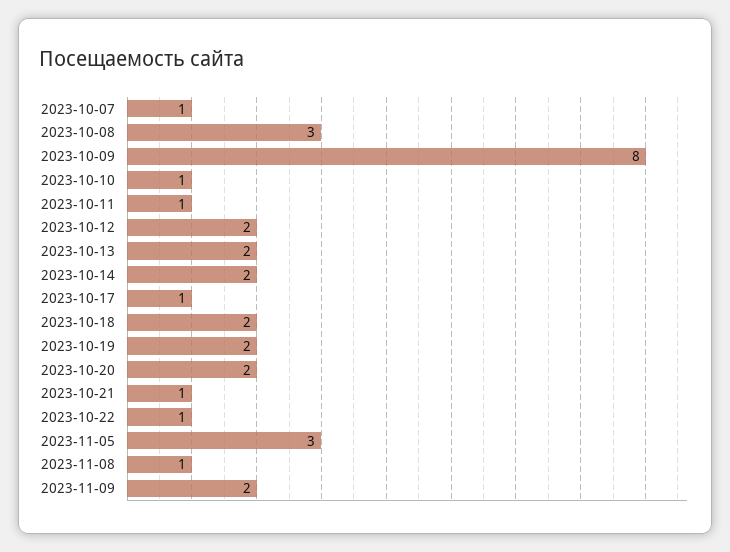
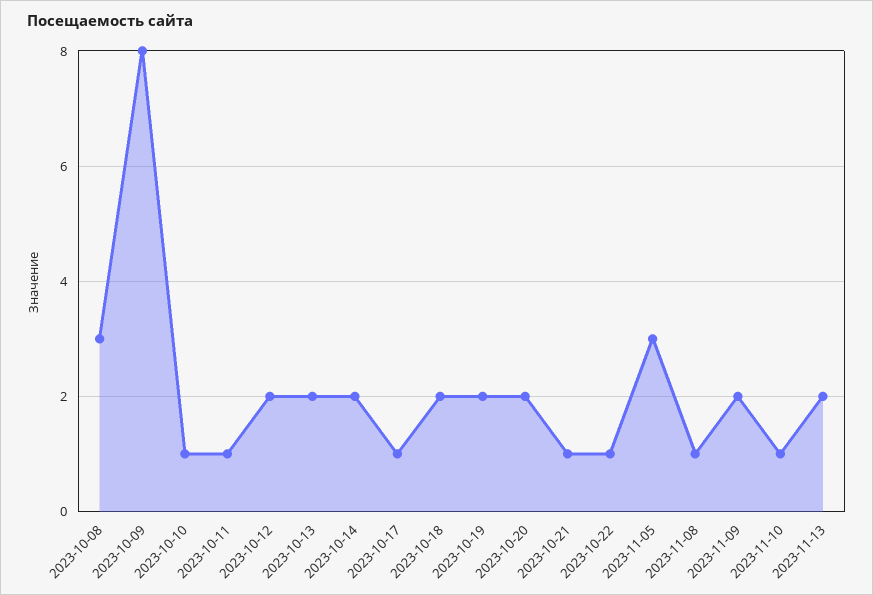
2023-10-07: 1 -> none
2023-11-10: none -> 1
2023-11-13: none -> 2

